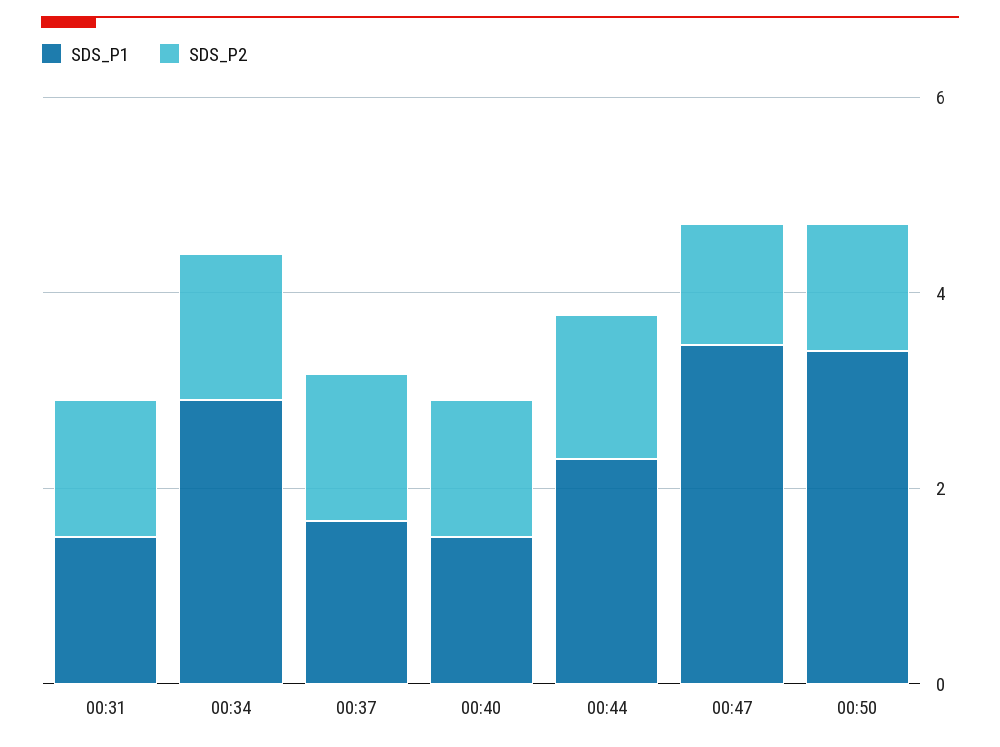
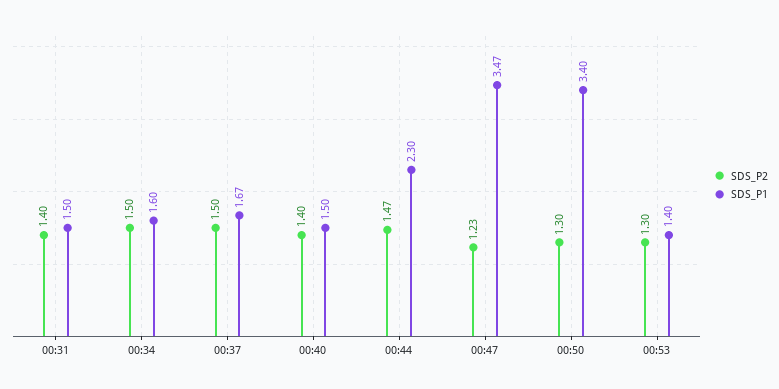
SDS_P1, 00:34: 3 -> 1.6
SDS_P2, 00:53: none -> 1.3
SDS_P1, 00:53: none -> 1.4

